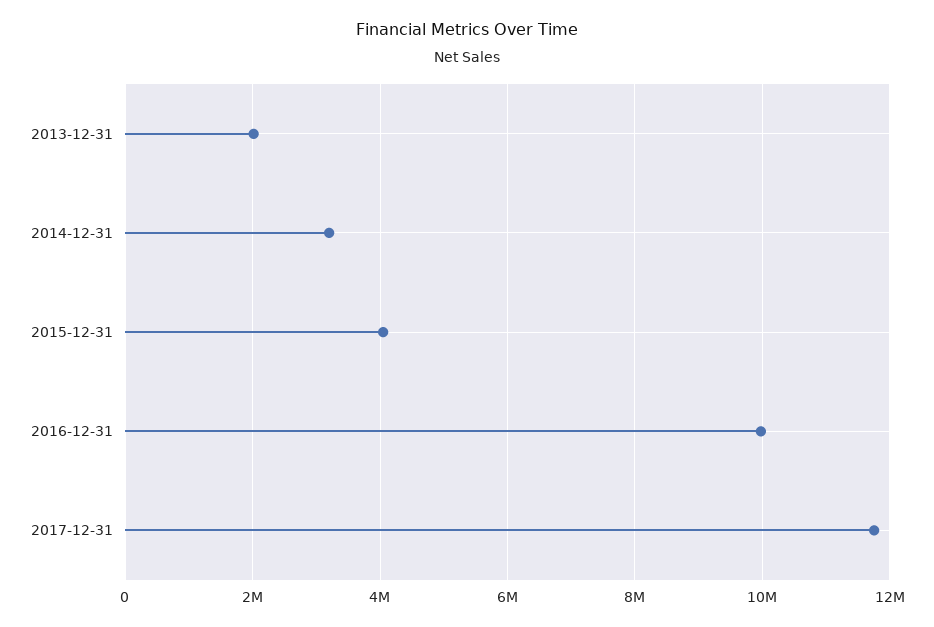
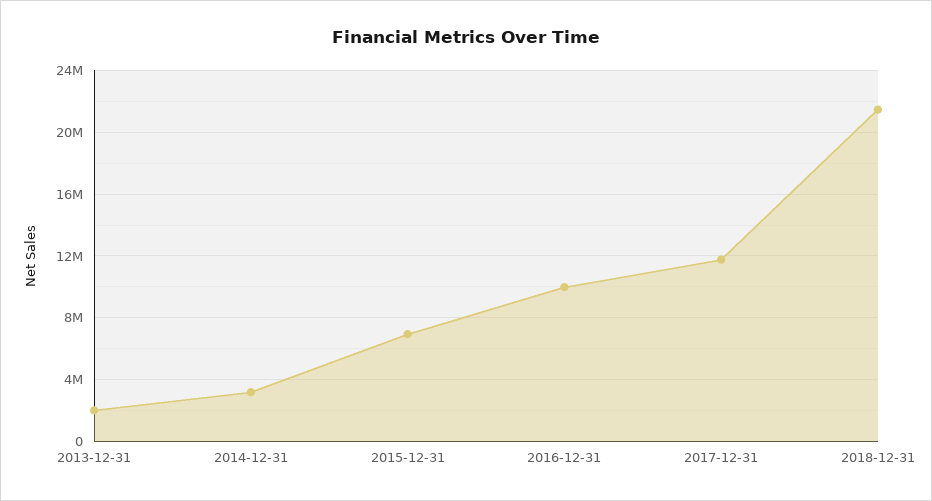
2015-12-31: 4000000 -> 7000000
2018-12-31: none -> 21500000

